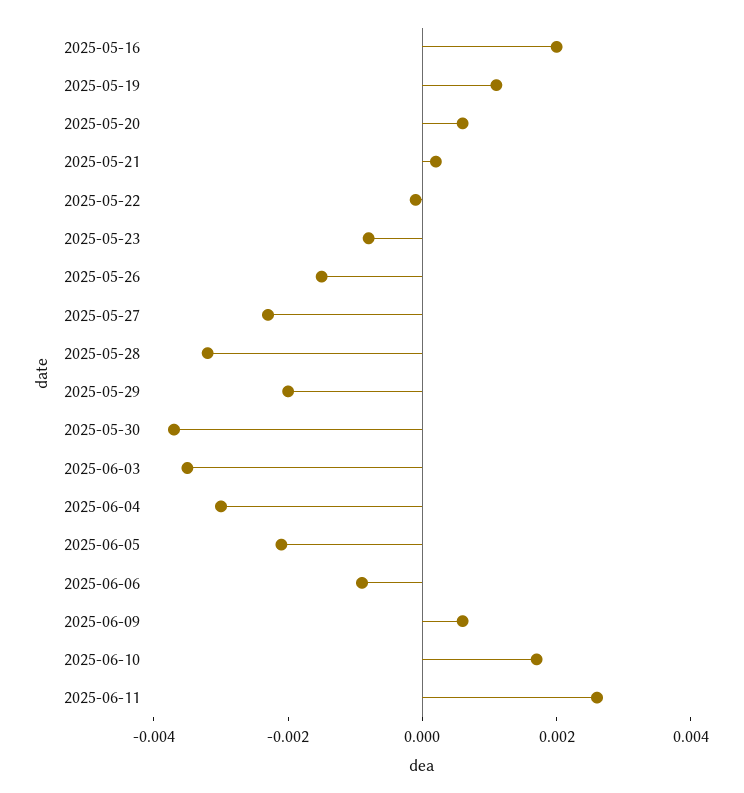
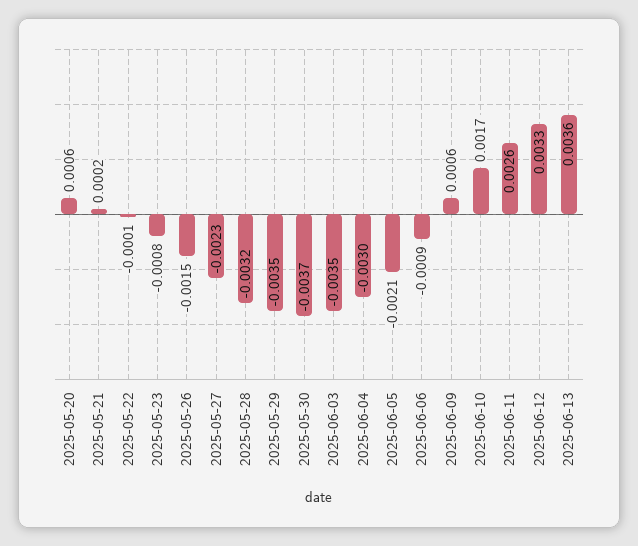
2025-05-16: 0.002 -> none
2025-05-19: 0.001 -> none
2025-05-29: -0.002 -> -0.0035
2025-06-12: none -> 0.0033
2025-06-13: none -> 0.0036

